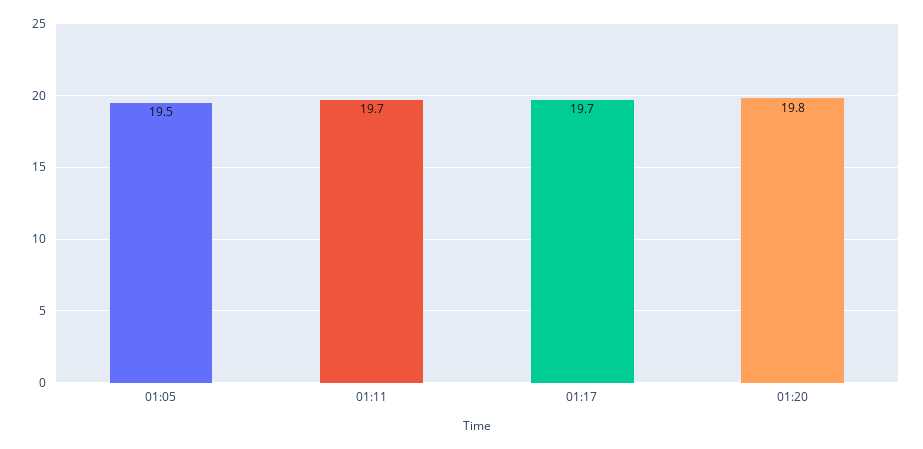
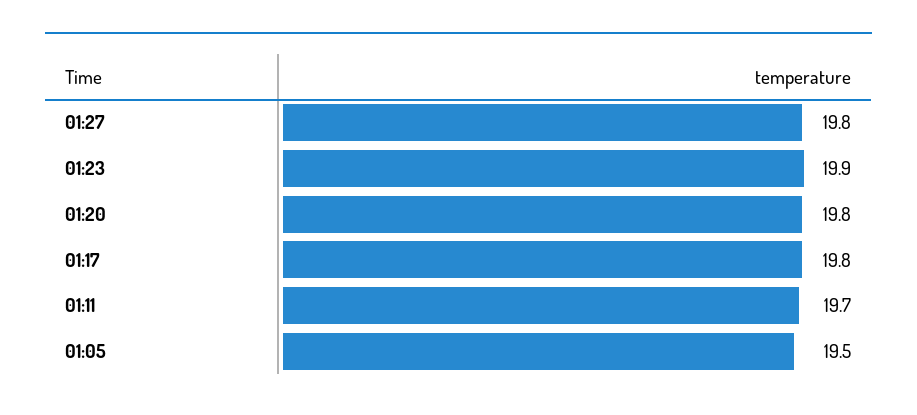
01:17: 19.7 -> 19.8
01:27: none -> 19.8
01:23: none -> 19.9

